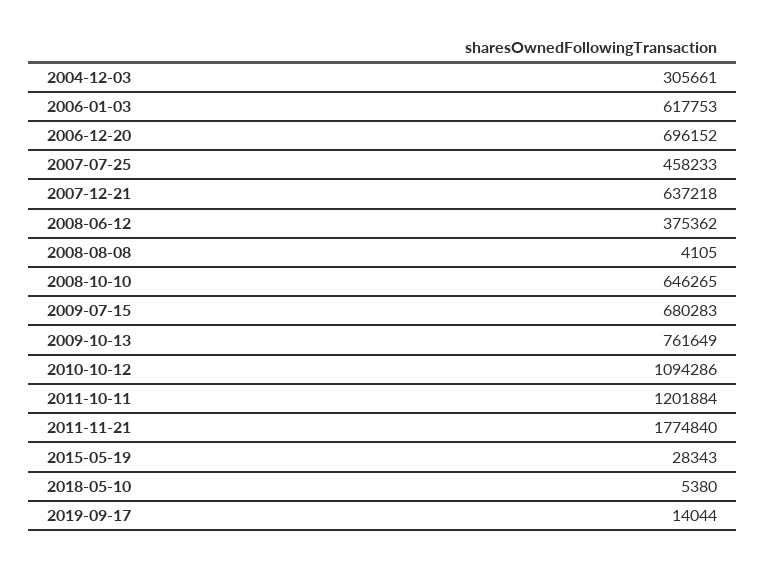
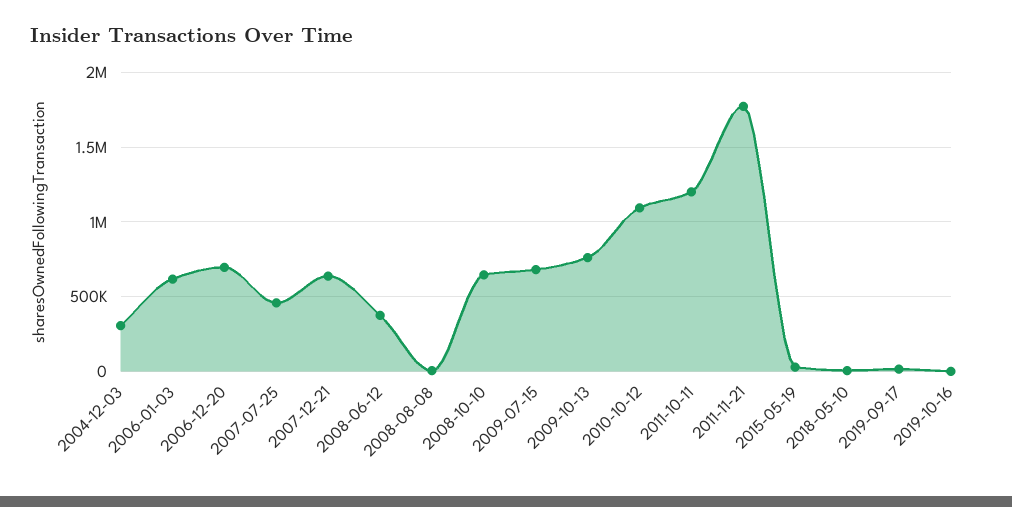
2019-10-16: none -> 0

